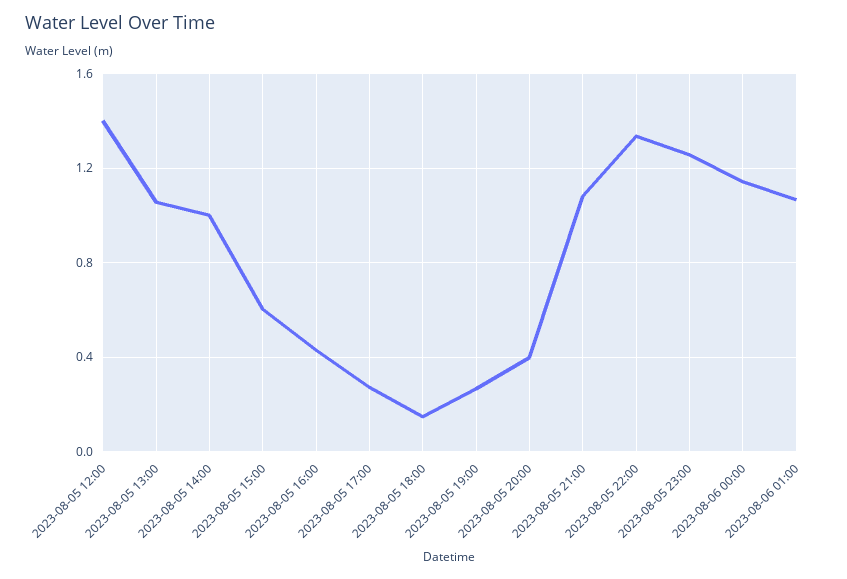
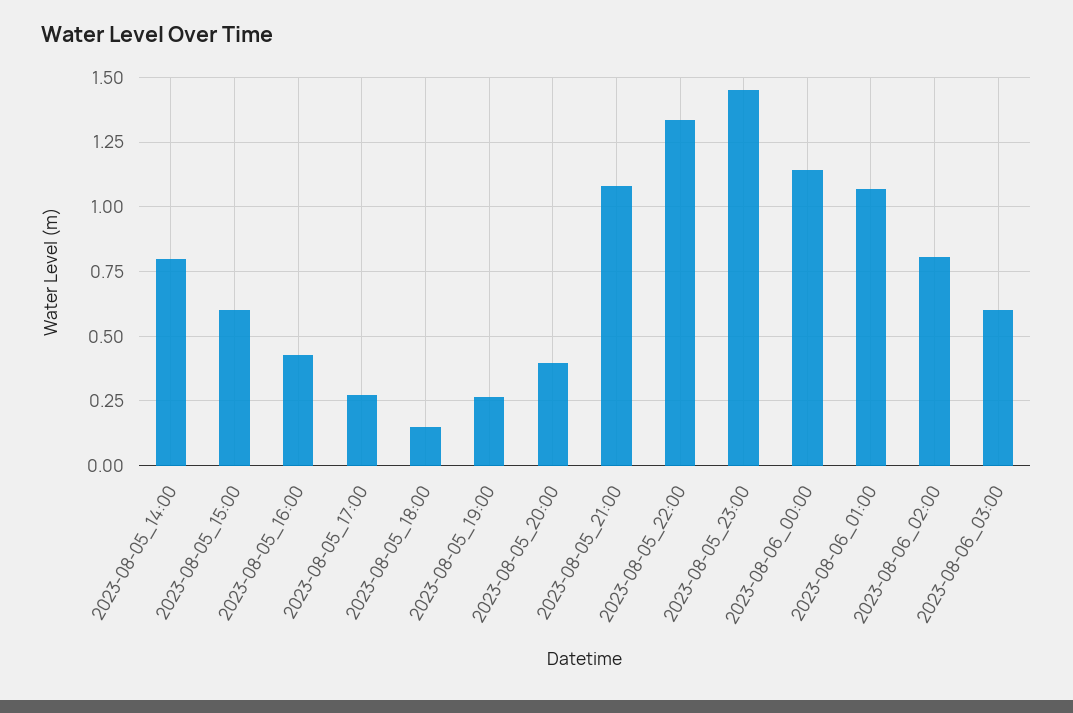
2023-08-05 12:00: 1.4 -> none
2023-08-05 13:00: 1.05 -> none
2023-08-05 14:00: 1 -> 0.8
2023-08-05 23:00: 1.25 -> 1.45
2023-08-06_02:00: none -> 0.8
2023-08-06_03:00: none -> 0.6

